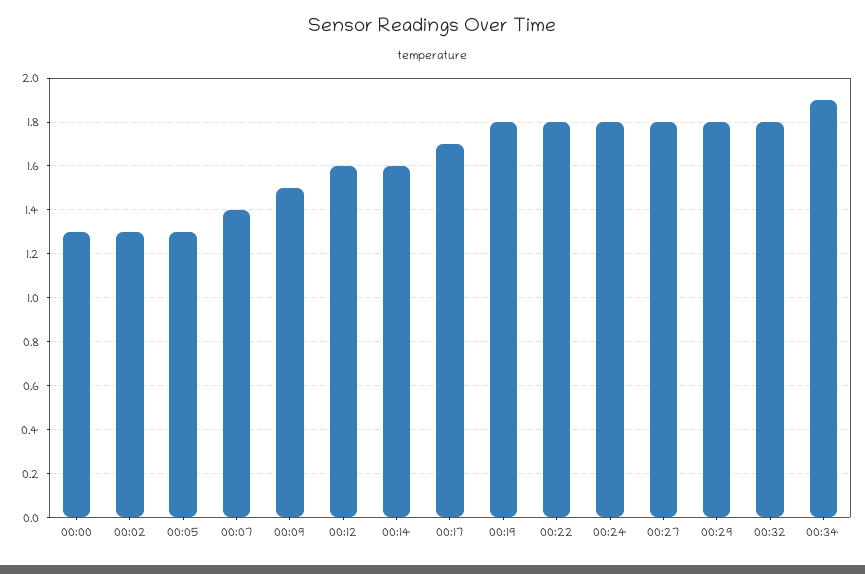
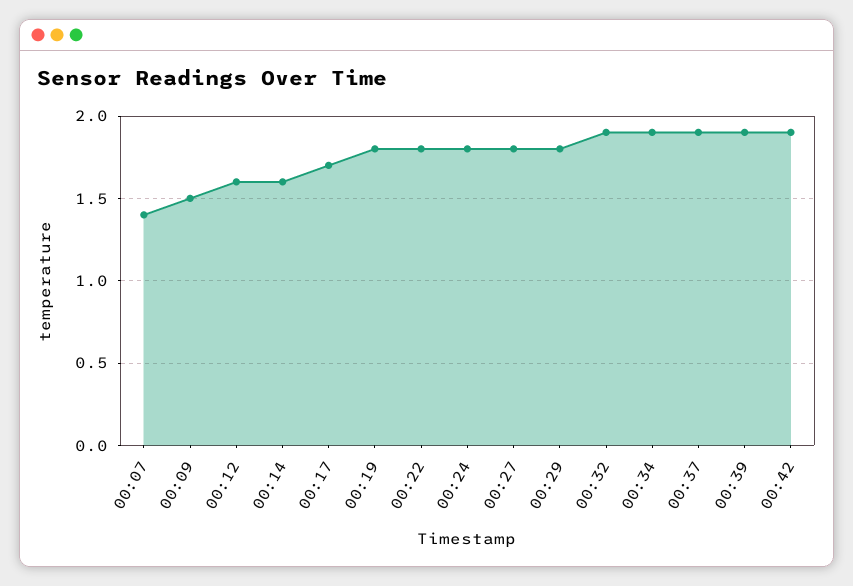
00:00: 1.3 -> none
00:02: 1.3 -> none
00:05: 1.3 -> none
00:32: 1.8 -> 1.9
00:37: none -> 1.9
00:39: none -> 1.9
00:42: none -> 1.9

